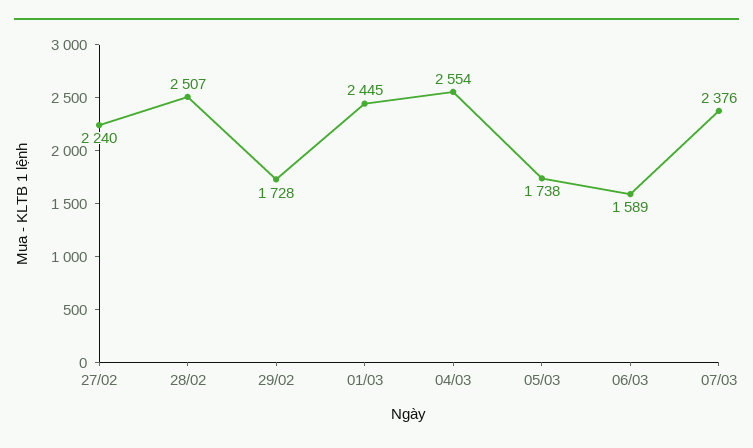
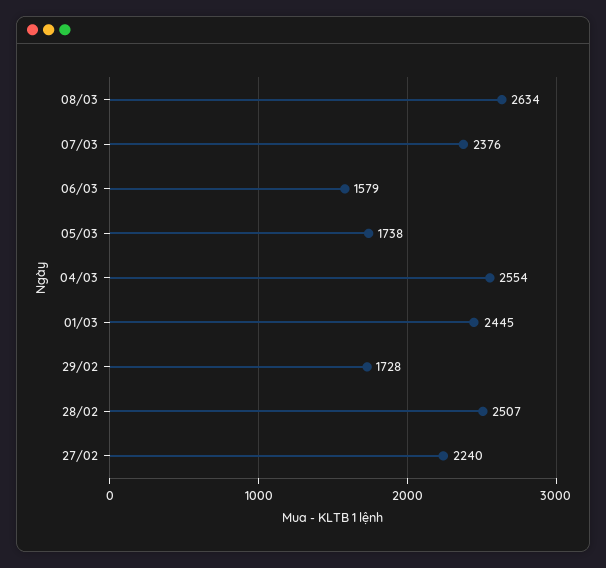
06/03: 1589 -> 1579
08/03: none -> 2634

